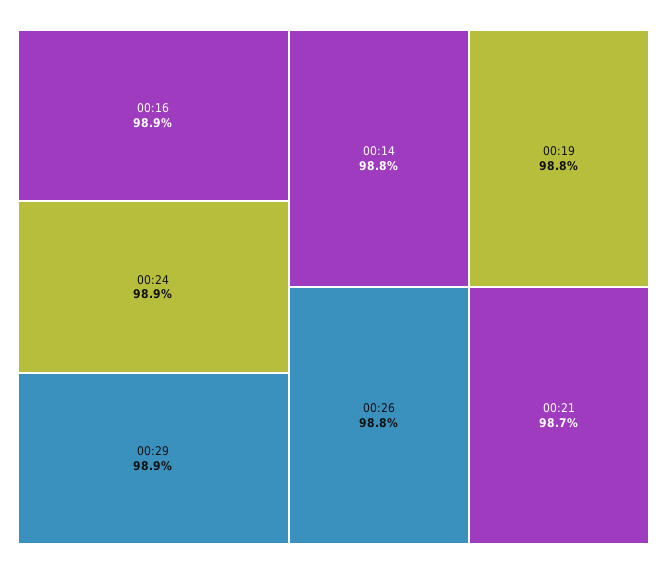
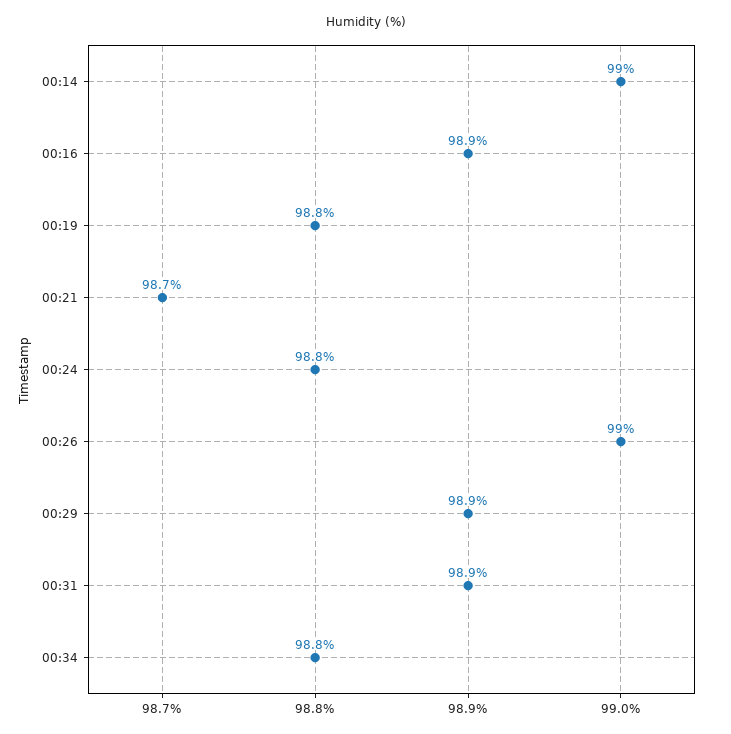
00:24: 98.9 -> 98.8
00:14: 98.8 -> 99
00:26: 98.8 -> 99
00:31: none -> 98.9
00:34: none -> 98.8

